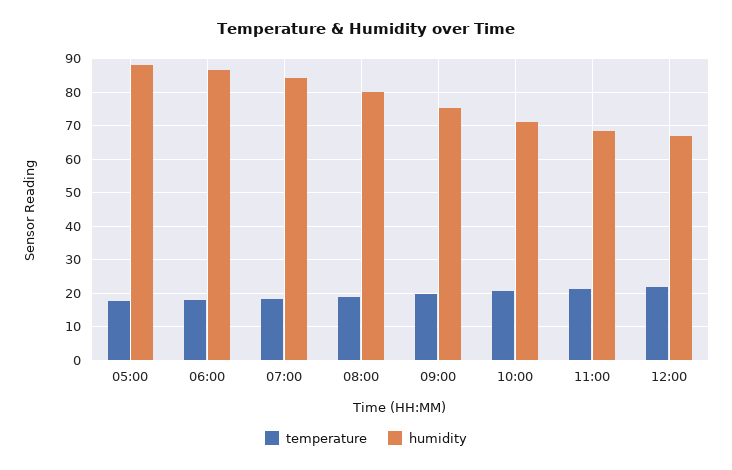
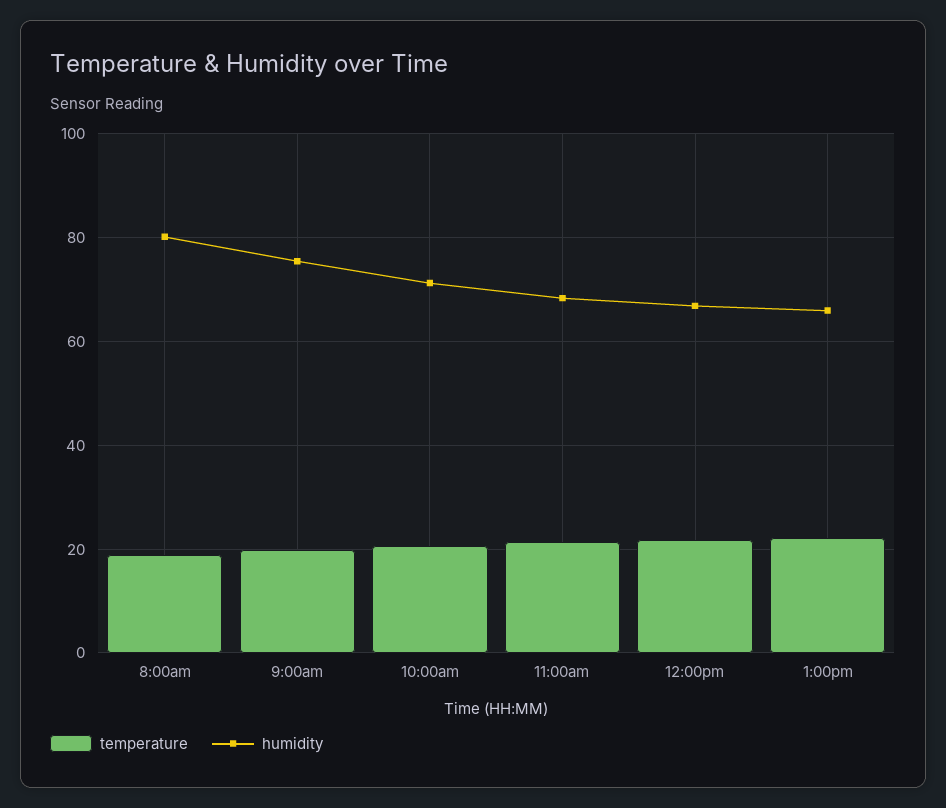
temperature, 05:00: 18 -> none
humidity, 05:00: 88 -> none
temperature, 06:00: 18 -> none
humidity, 06:00: 86 -> none
temperature, 07:00: 18 -> none
humidity, 07:00: 84 -> none
temperature, 1:00pm: none -> 22
humidity, 1:00pm: none -> 66

